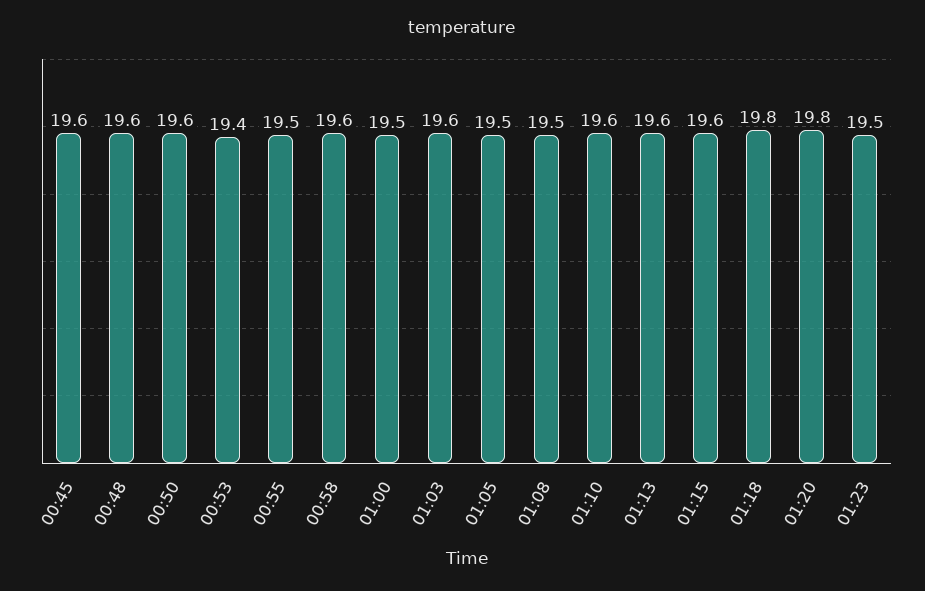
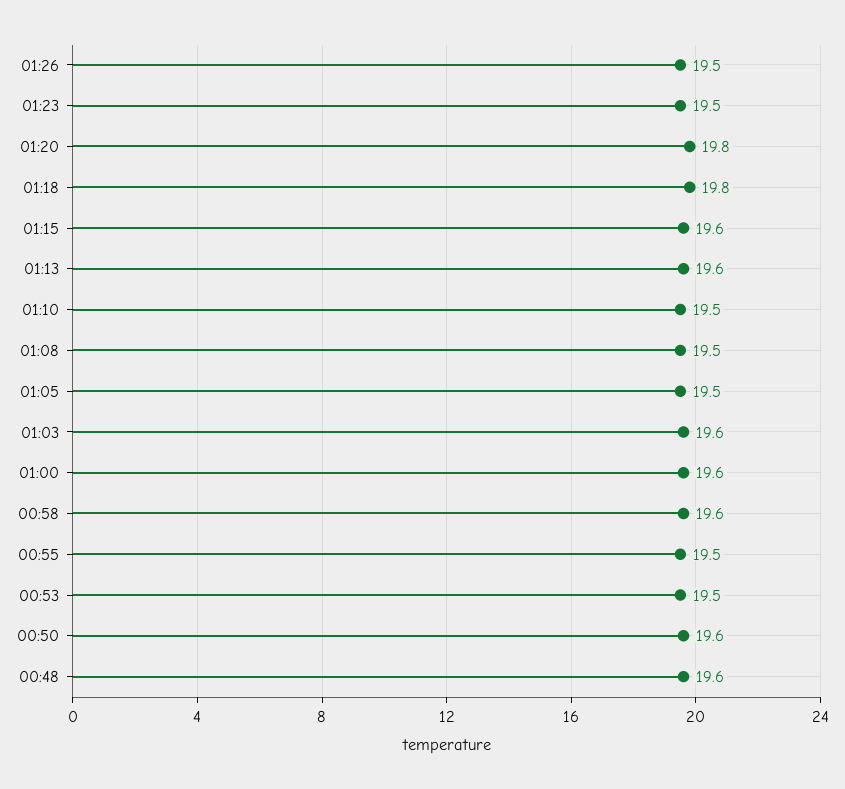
00:45: 19.6 -> none
00:53: 19.4 -> 19.5
01:00: 19.5 -> 19.6
01:10: 19.6 -> 19.5
01:26: none -> 19.5

